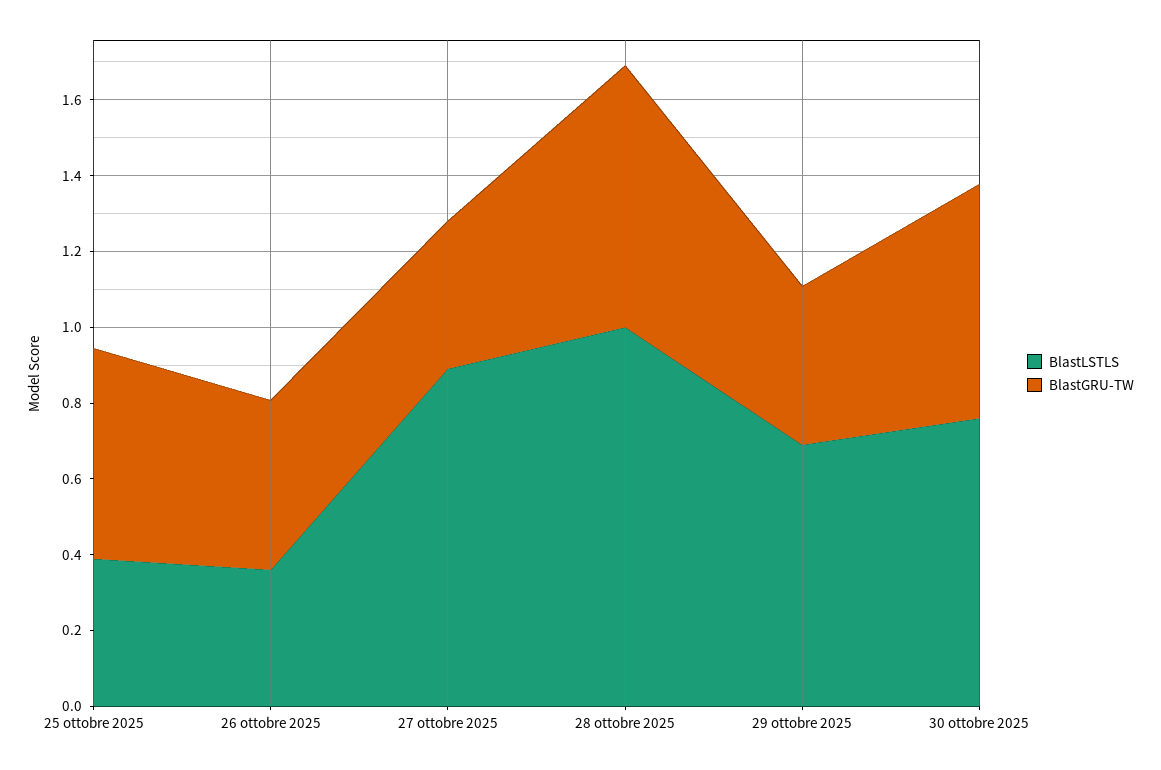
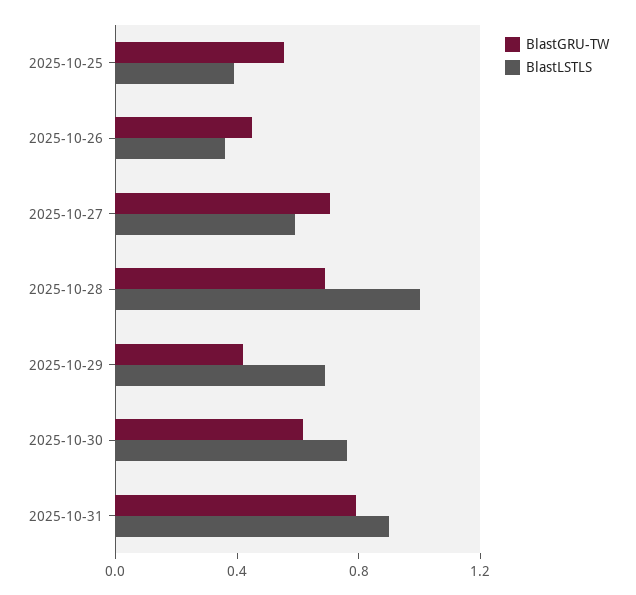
BlastLSTLS, 27 ottobre 2025: 0.9 -> 0.6
BlastGRU-TW, 27 ottobre 2025: 0.4 -> 0.7
BlastGRU-TW, 2025-10-31: none -> 0.8
BlastLSTLS, 2025-10-31: none -> 0.9

